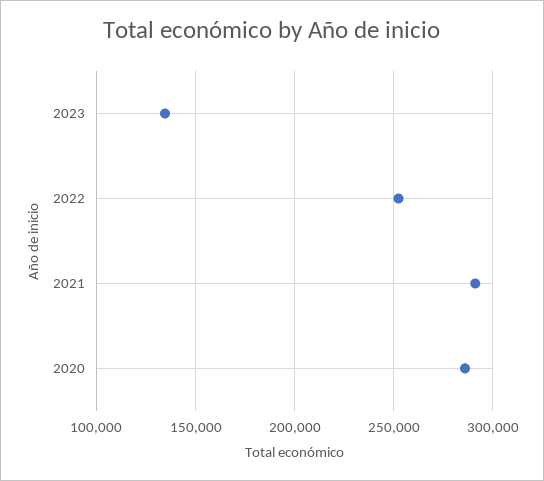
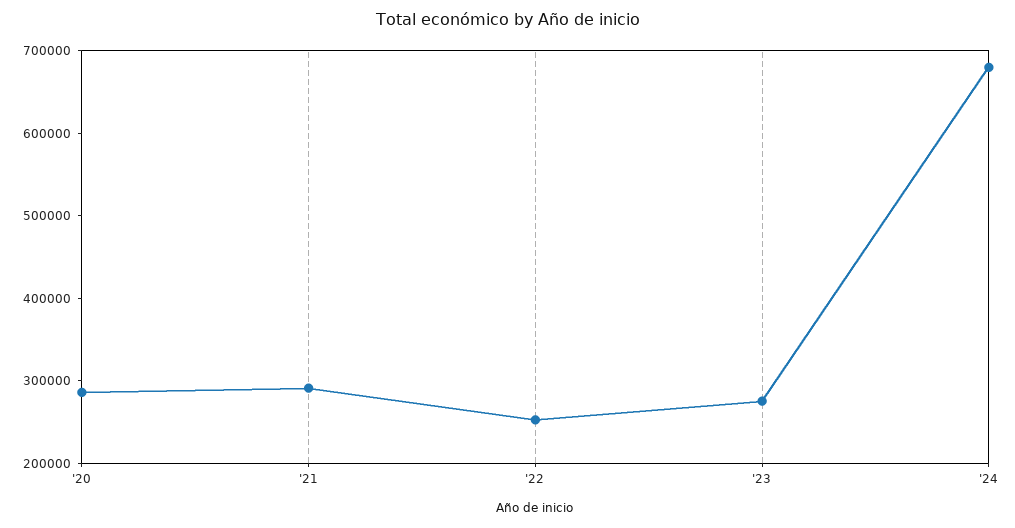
2023: 135000 -> 280000
'24: none -> 680000

